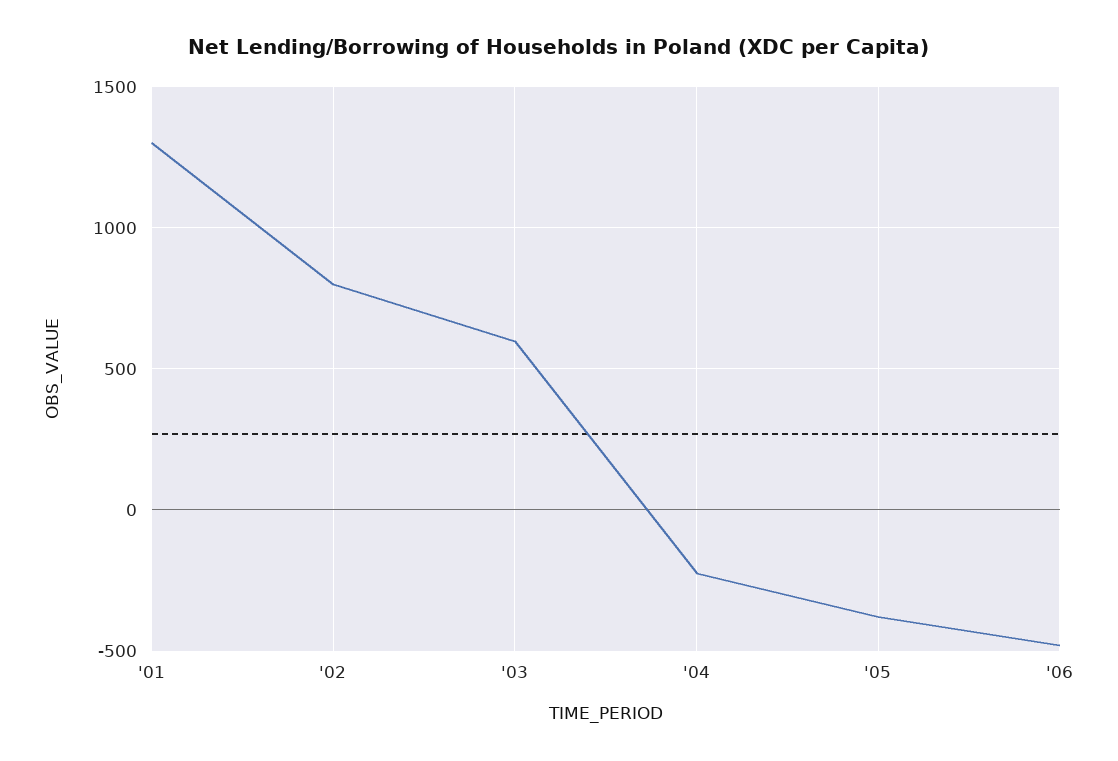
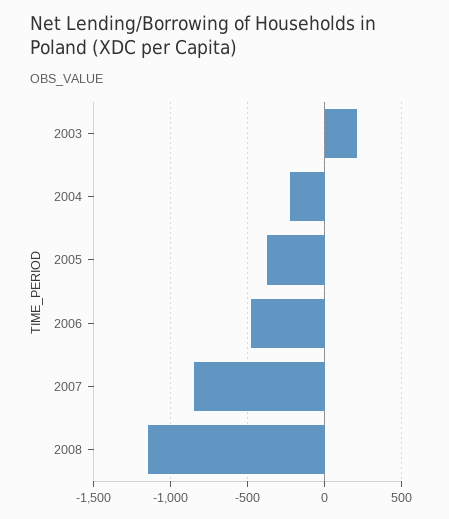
'01: 1300 -> none
'02: 800 -> none
'03: 600 -> 200
2007: none -> -850
2008: none -> -1150

